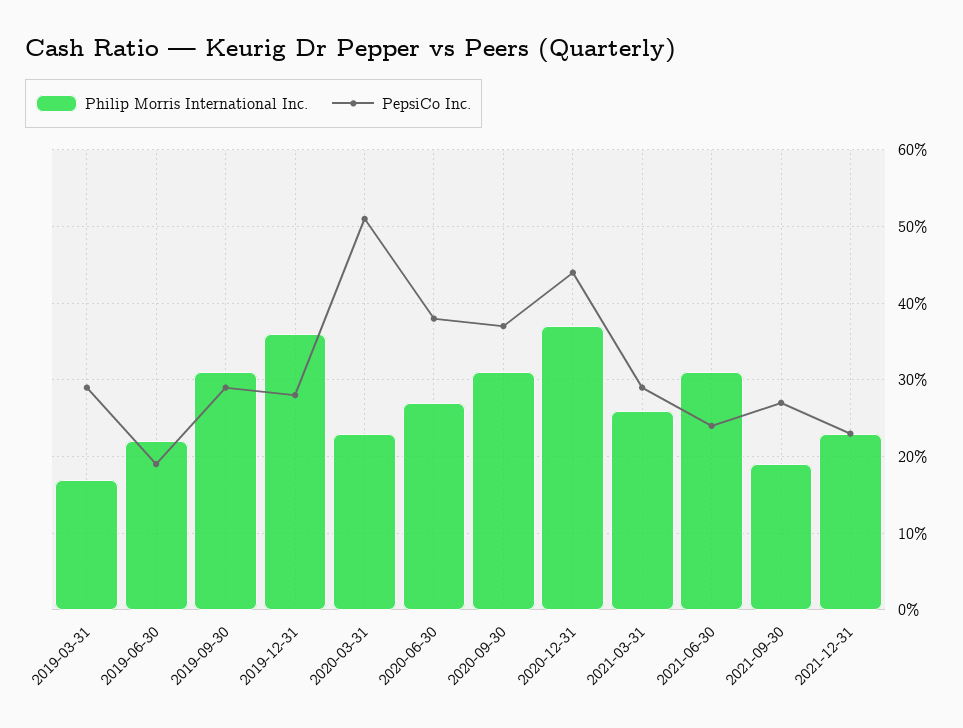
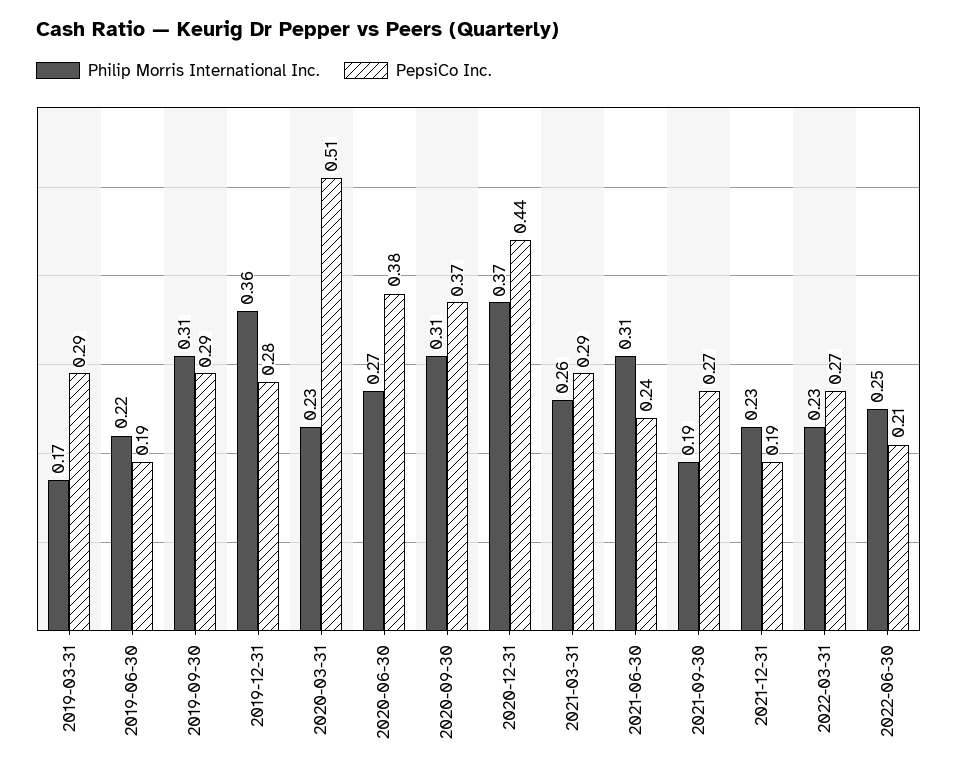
PepsiCo Inc., 2021-12-31: 0.23 -> 0.19
Philip Morris International Inc., 2022-03-31: none -> 0.23
PepsiCo Inc., 2022-03-31: none -> 0.27
Philip Morris International Inc., 2022-06-30: none -> 0.25
PepsiCo Inc., 2022-06-30: none -> 0.21

